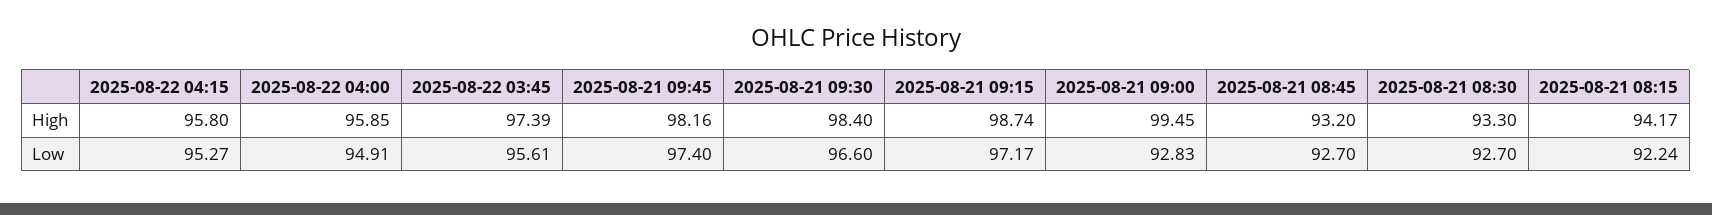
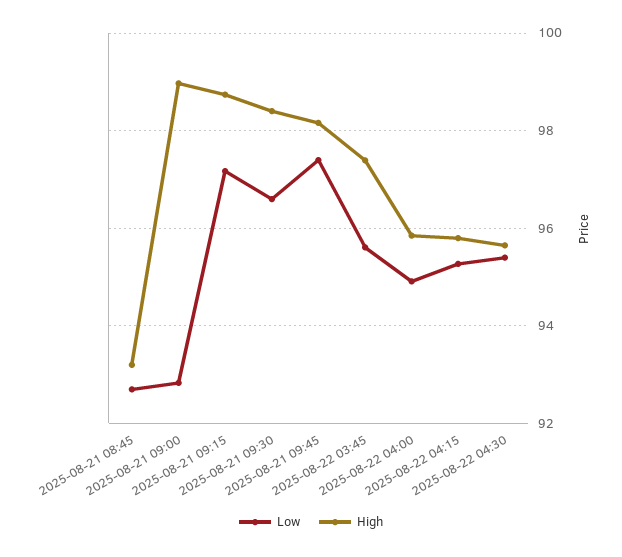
High, 2025-08-21 09:00: 99.45 -> 99
High, 2025-08-21 08:30: 93.3 -> none
High, 2025-08-21 08:15: 94.17 -> none
Low, 2025-08-21 08:30: 92.7 -> none
Low, 2025-08-21 08:15: 92.24 -> none
Low, 2025-08-22 04:30: none -> 95.4
High, 2025-08-22 04:30: none -> 95.6

